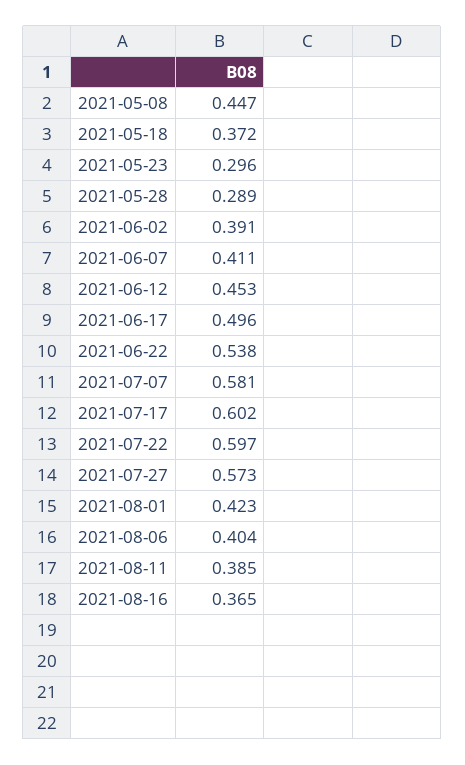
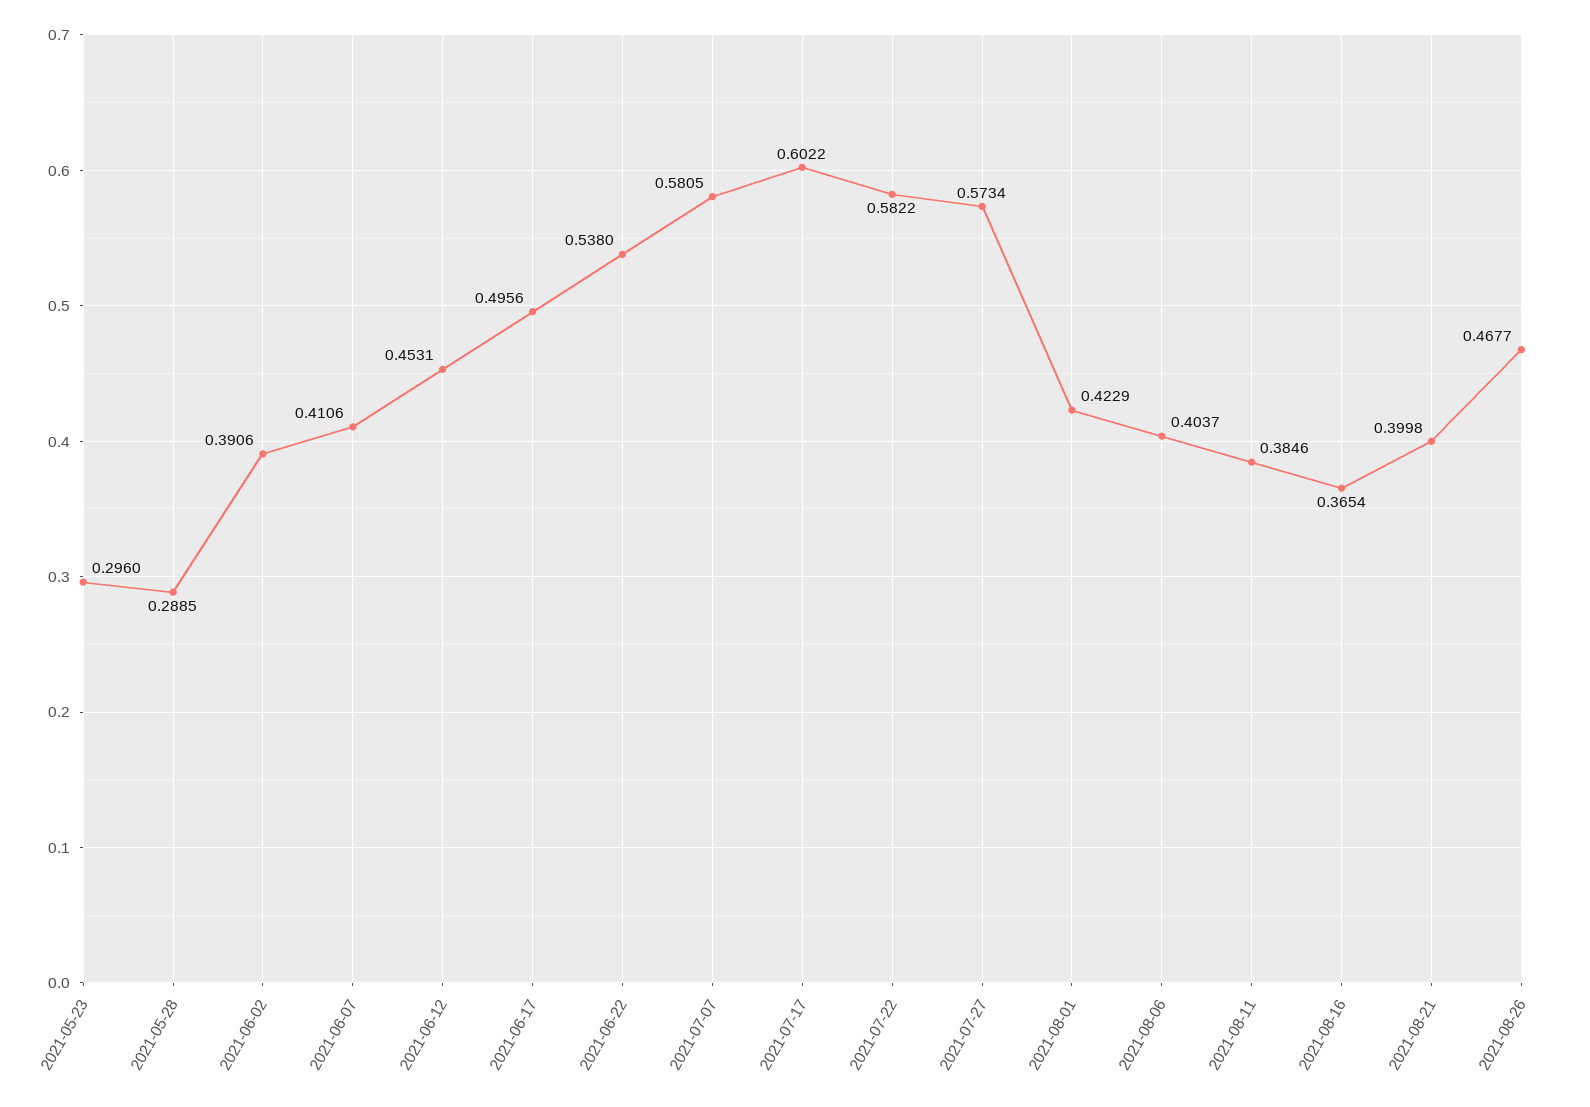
2021-05-08: 0.447 -> none
2021-05-18: 0.372 -> none
2021-07-22: 0.597 -> 0.5822
2021-08-21: none -> 0.3998
2021-08-26: none -> 0.4677

